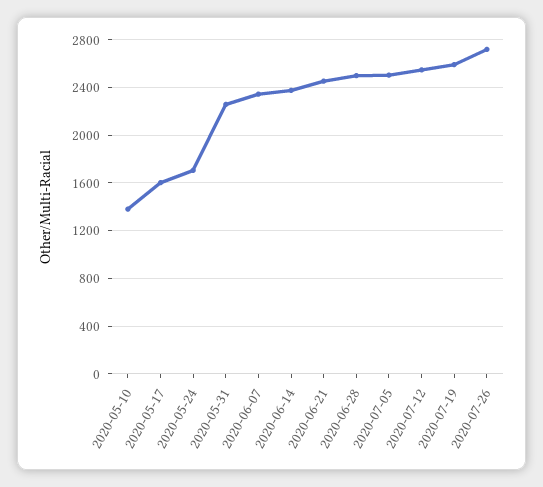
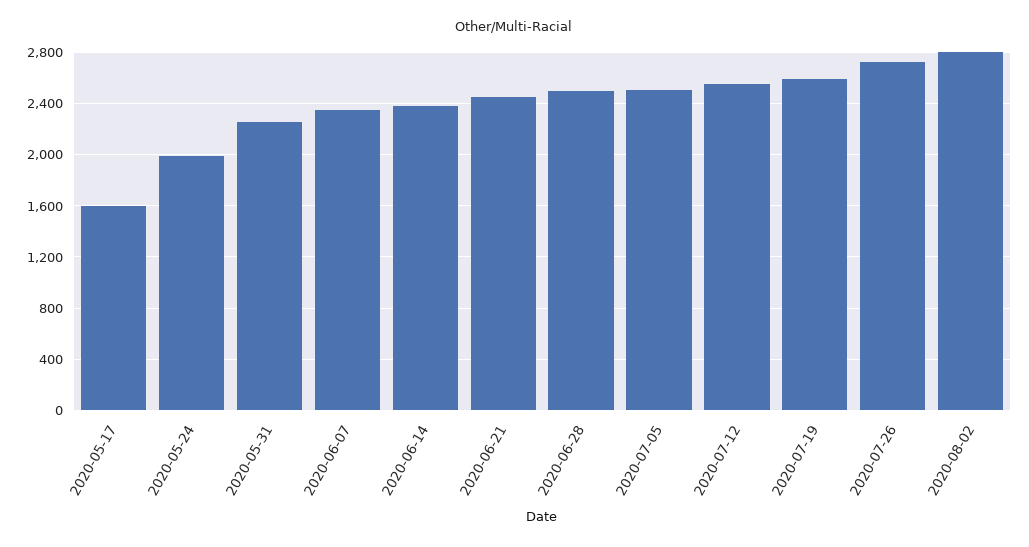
2020-05-10: 1400 -> none
2020-05-24: 1700 -> 2000
2020-08-02: none -> 2800

